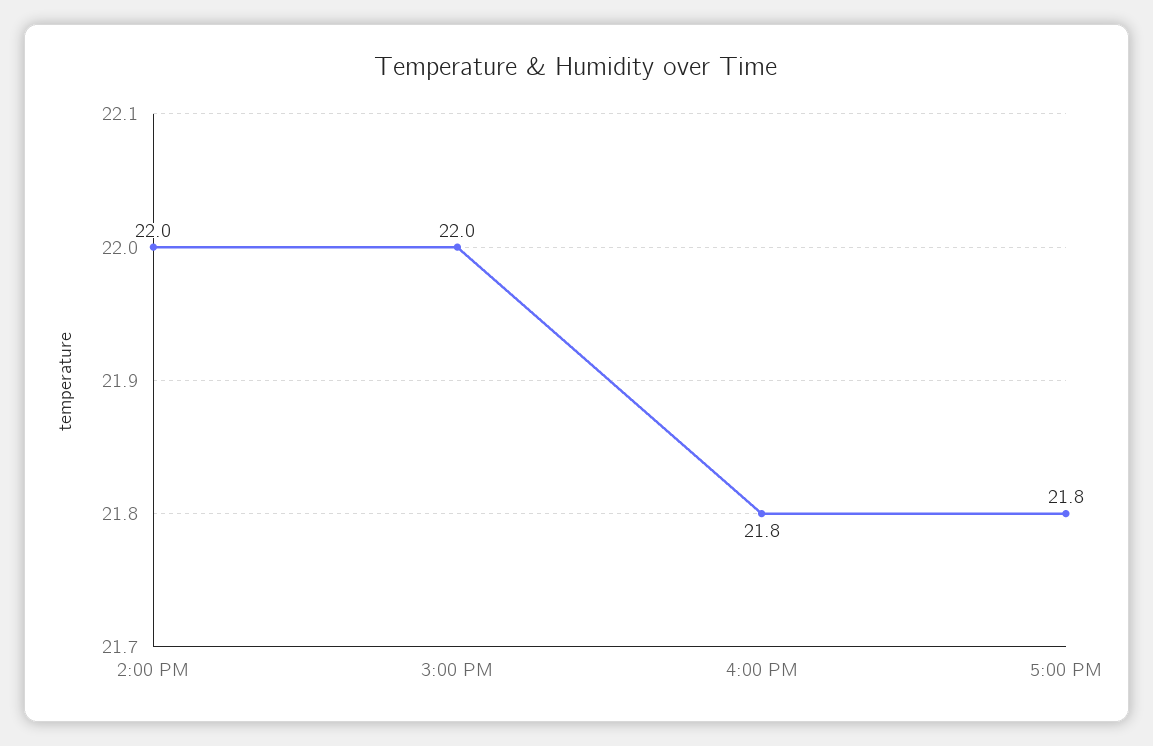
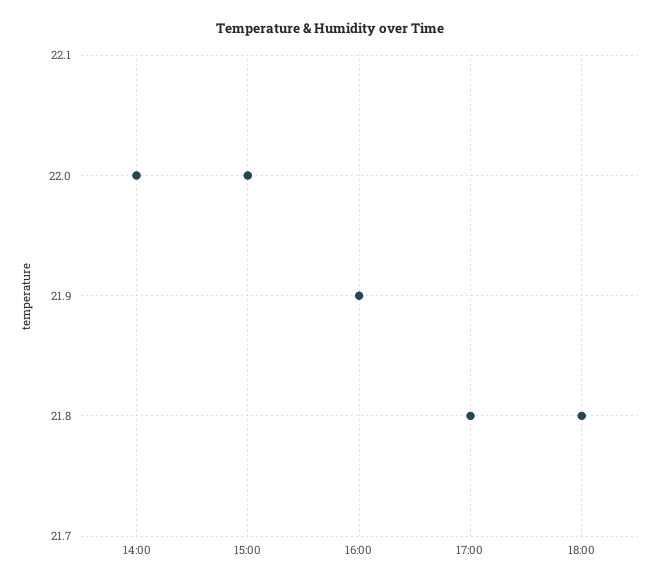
4:00 PM: 21.8 -> 21.9
18:00: none -> 21.8

